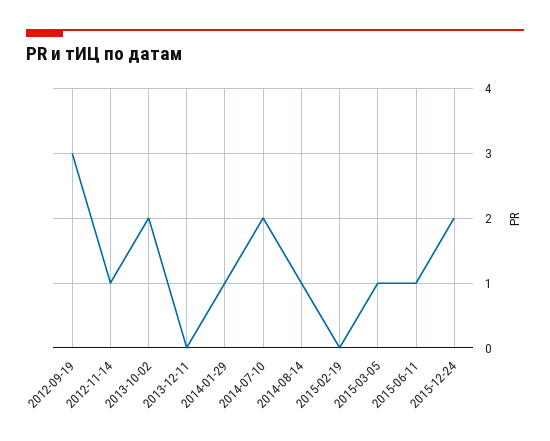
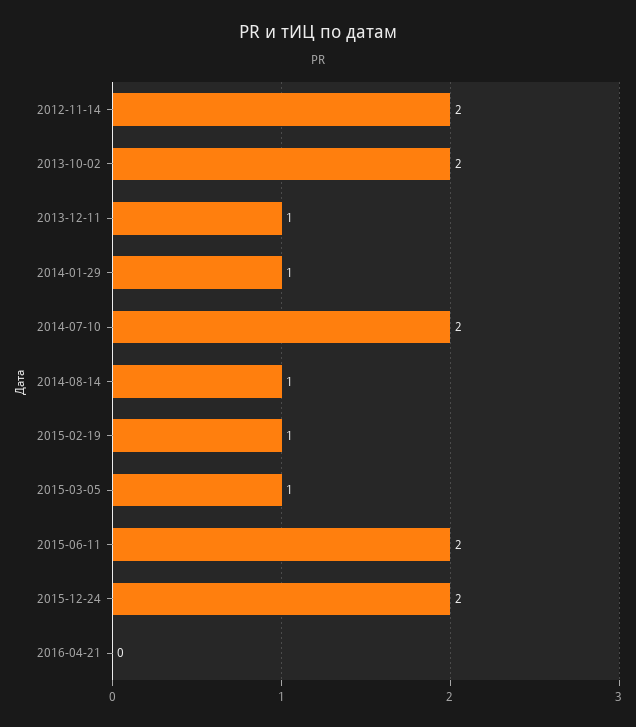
2012-09-19: 3 -> none
2012-11-14: 1 -> 2
2013-12-11: 0 -> 1
2015-02-19: 0 -> 1
2015-06-11: 1 -> 2
2016-04-21: none -> 0

